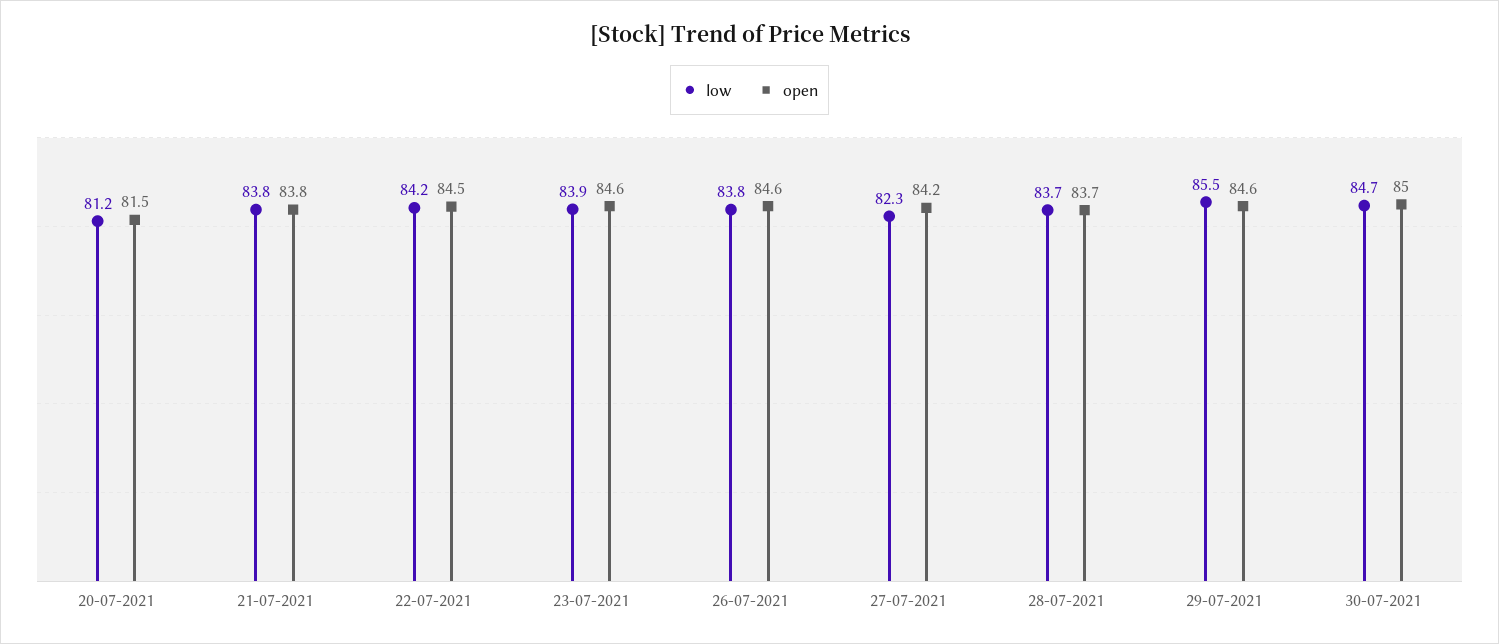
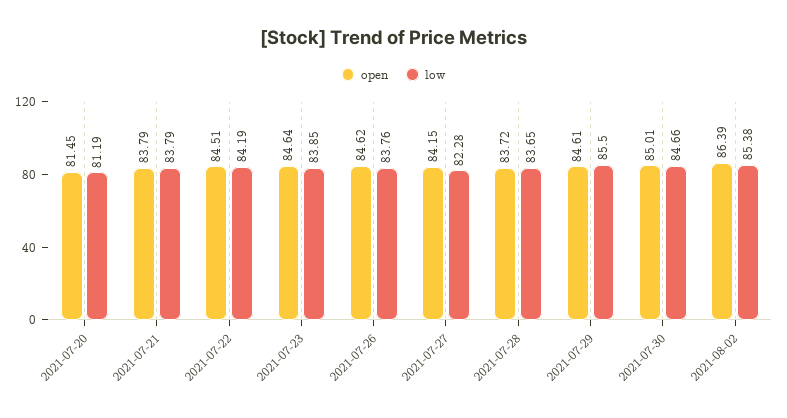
open, 2021-08-02: none -> 86.39
low, 2021-08-02: none -> 85.38

